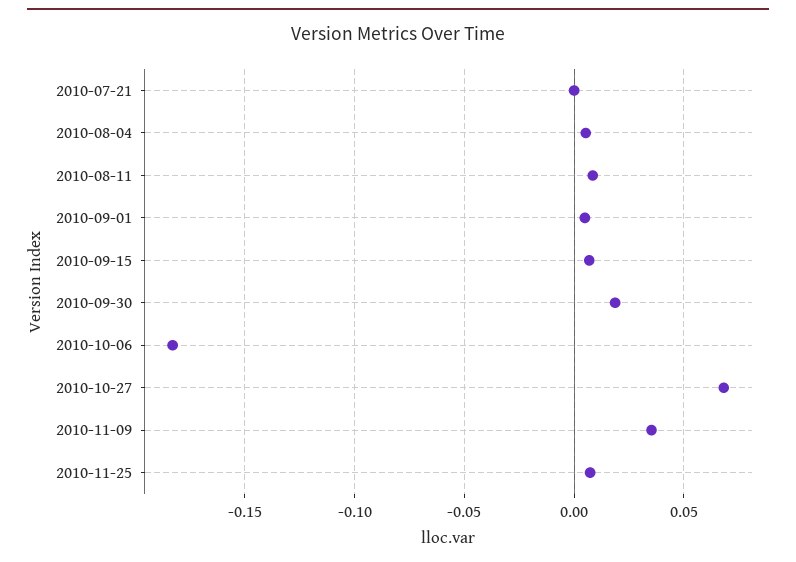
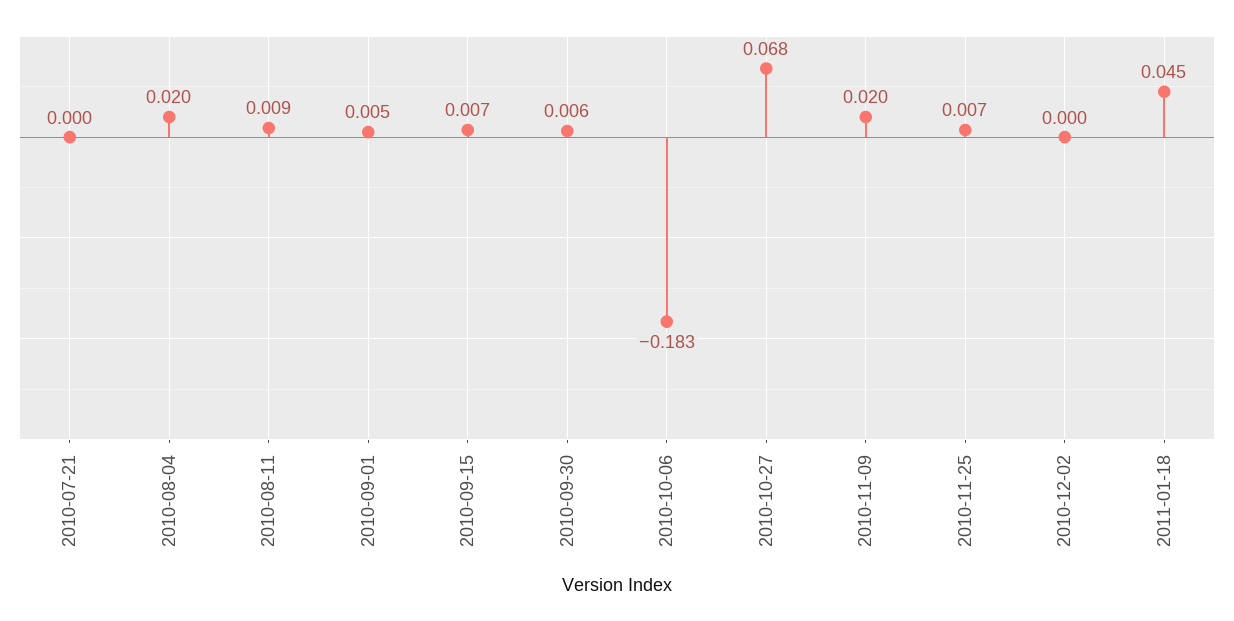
2010-08-04: 0.005 -> 0.02
2010-09-30: 0.02 -> 0.006
2010-11-09: 0.035 -> 0.02
2010-12-02: none -> 0
2011-01-18: none -> 0.045

